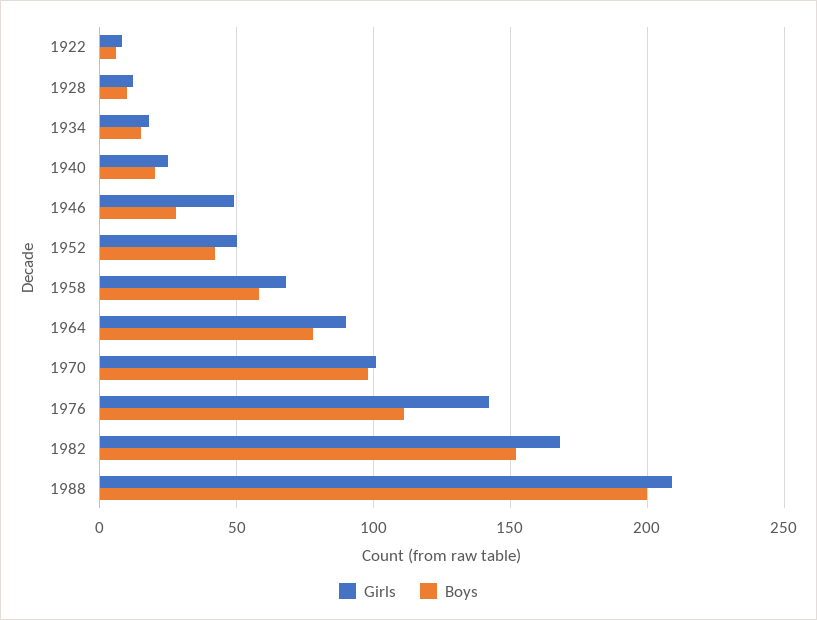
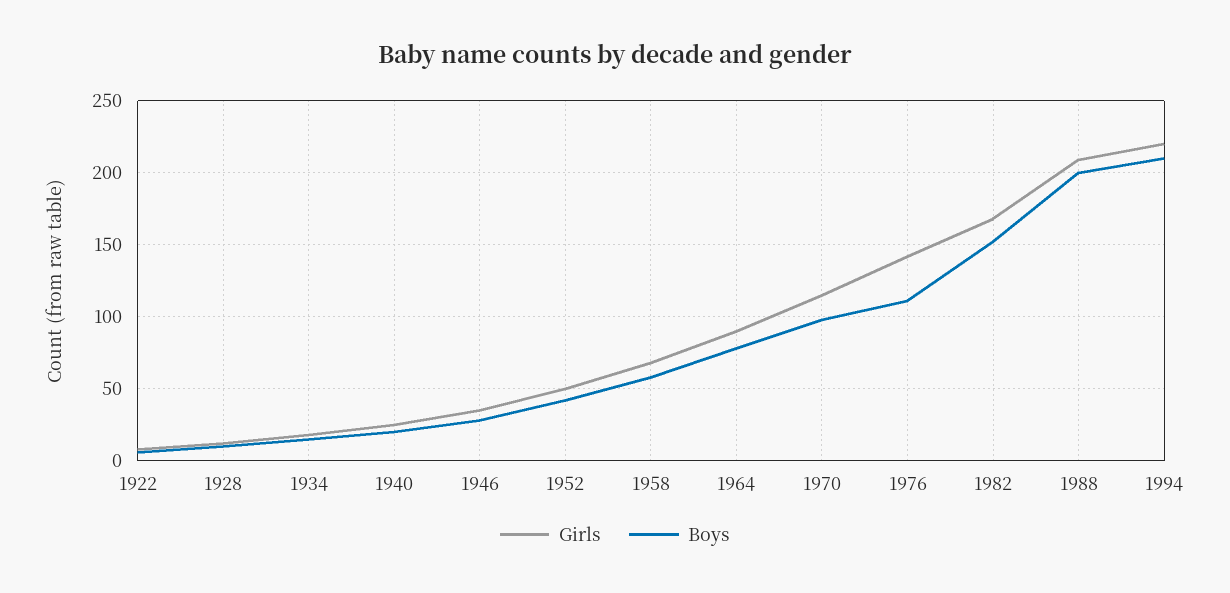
Girls, 1946: 50 -> 35
Girls, 1970: 100 -> 115
Girls, 1994: none -> 220
Boys, 1994: none -> 210

